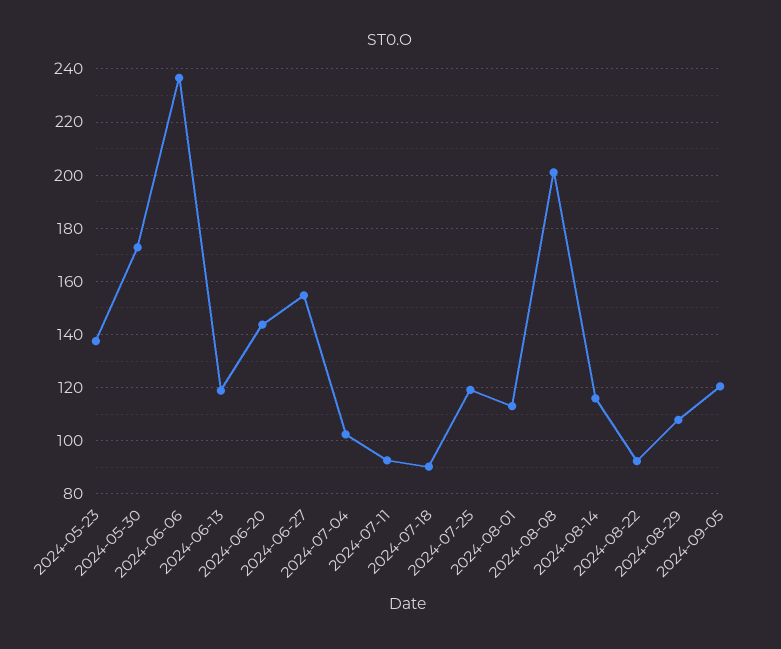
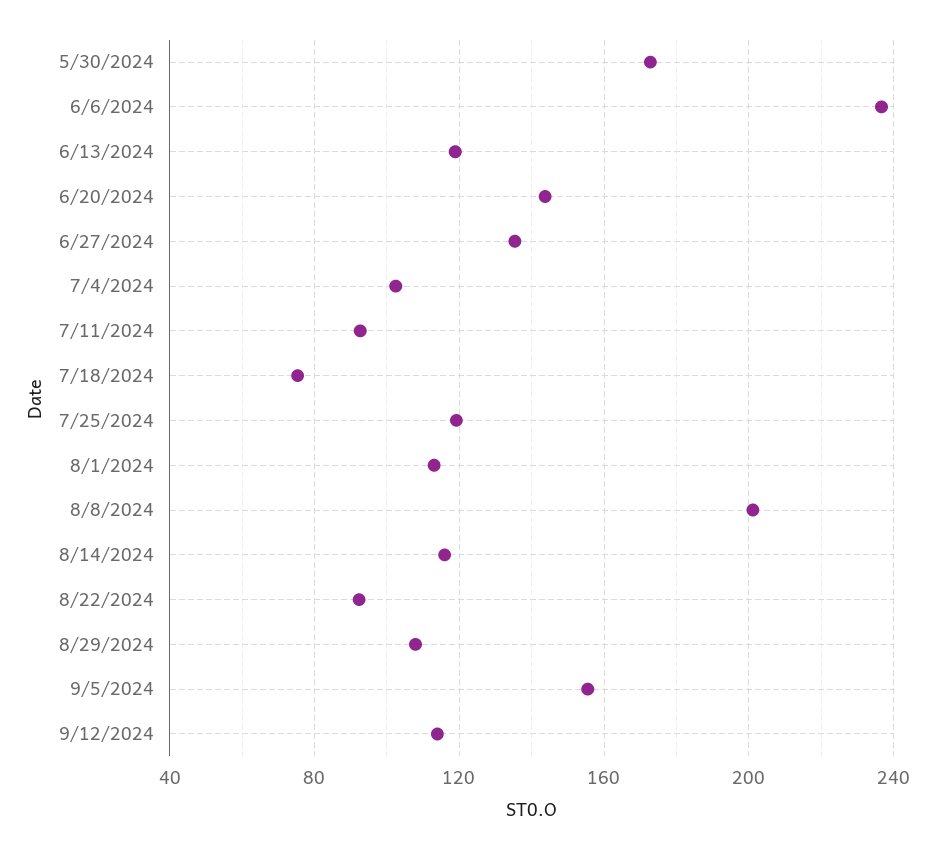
2024-05-23: 137.5 -> none
2024-06-27: 155 -> 135
2024-07-18: 90 -> 75
2024-09-05: 120 -> 155
9/12/2024: none -> 115

